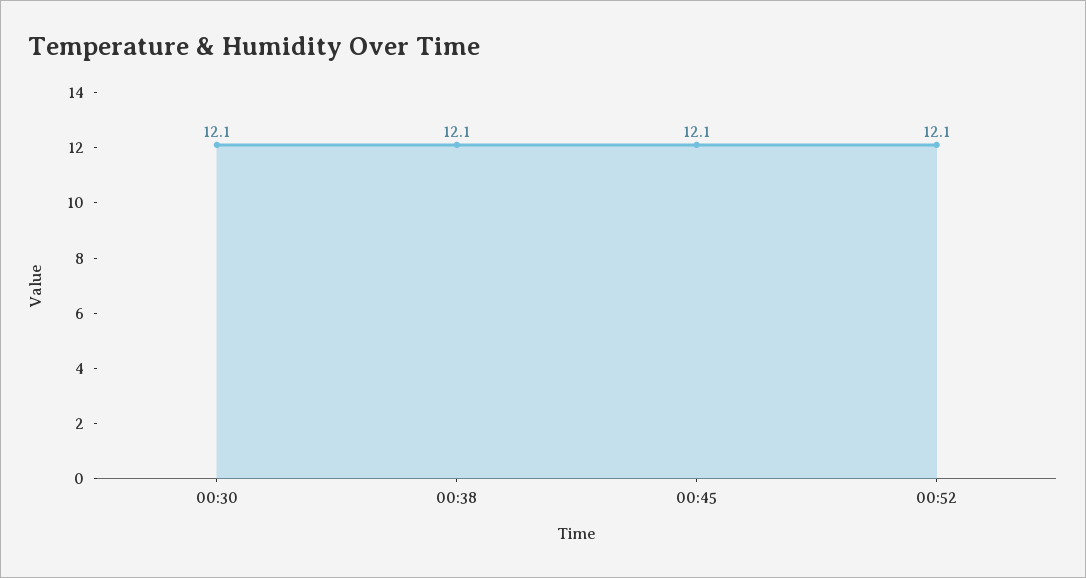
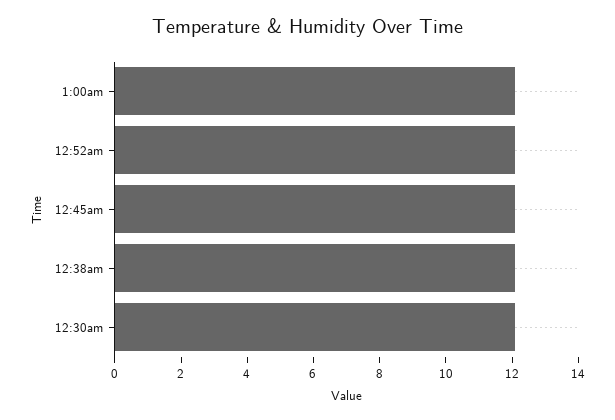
1:00am: none -> 12

